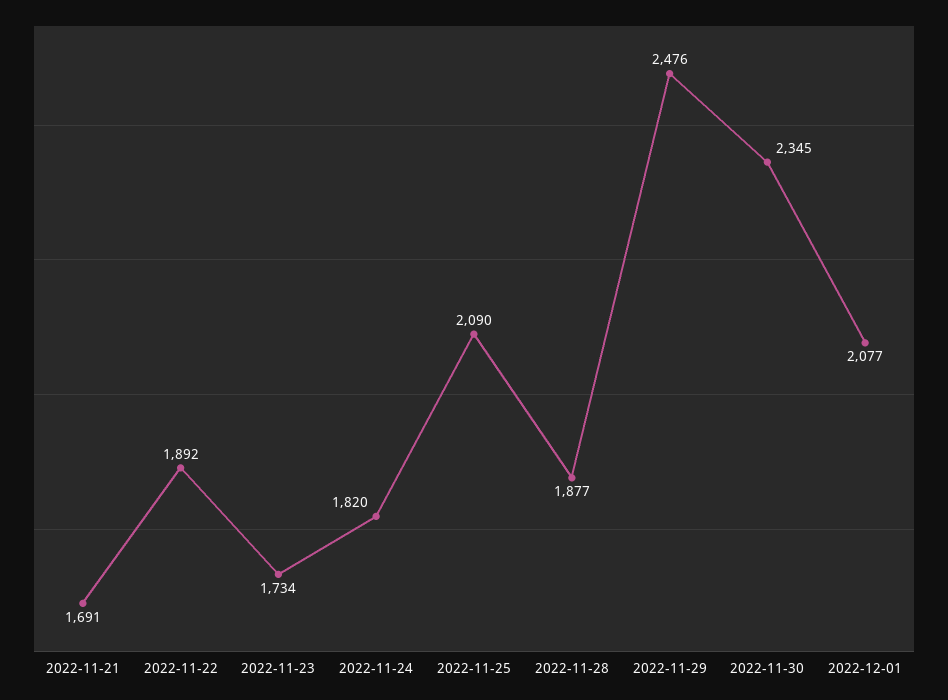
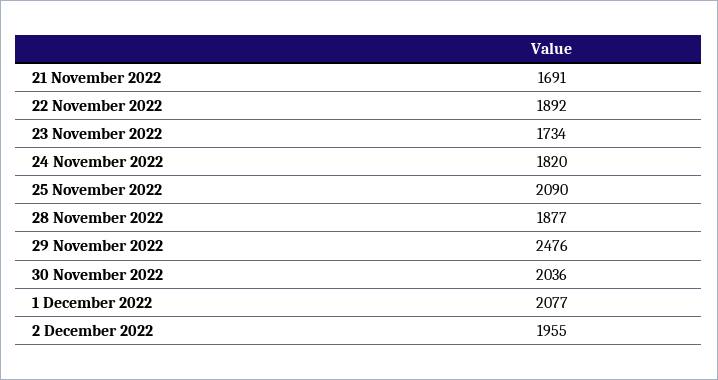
2022-11-30: 2345 -> 2036
2 December 2022: none -> 1955

